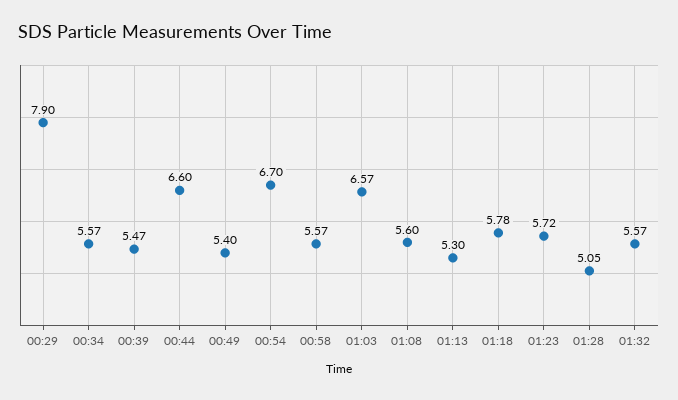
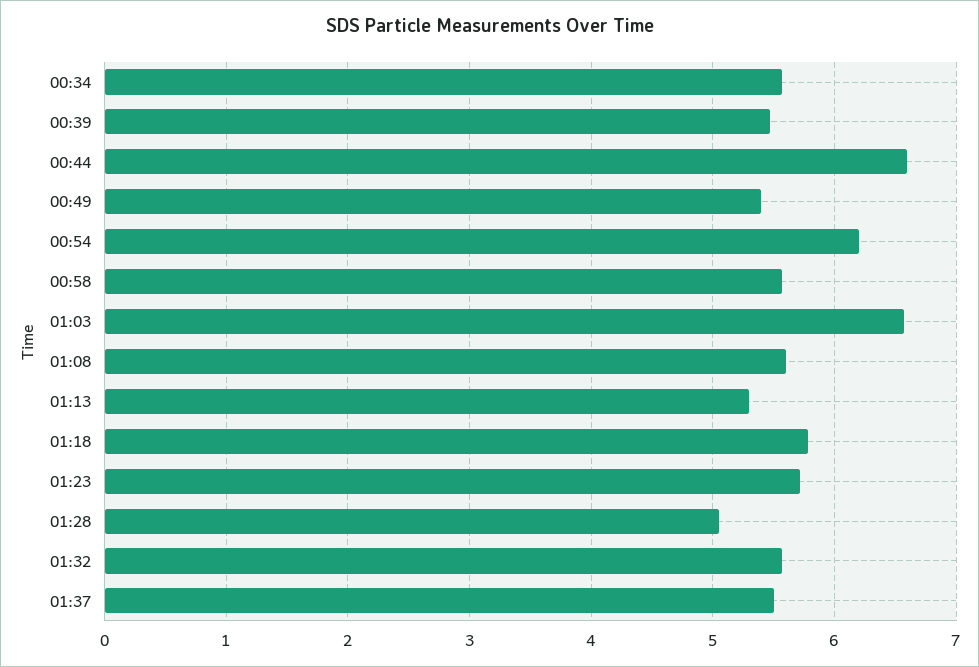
00:29: 7.9 -> none
00:54: 6.7 -> 6.2
01:37: none -> 5.5

